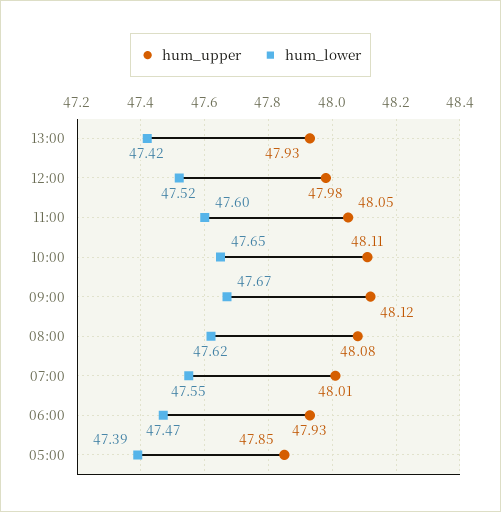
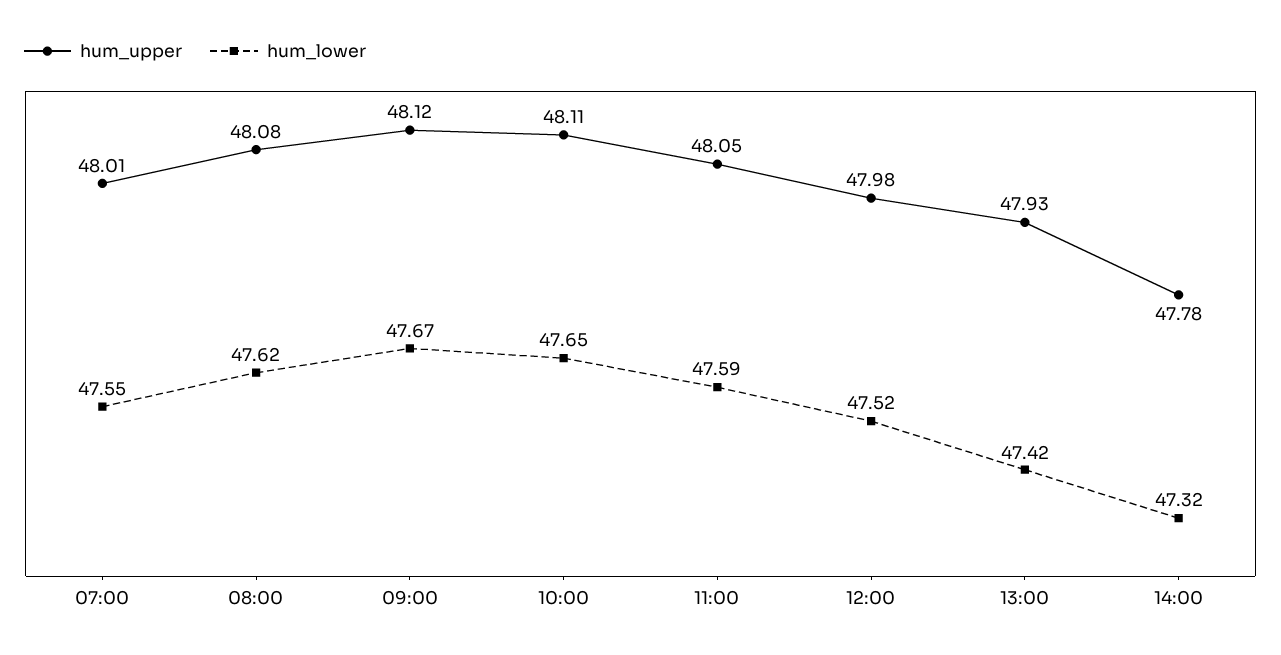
hum_lower, 11:00: 47.6 -> 47.59
hum_upper, 06:00: 47.93 -> none
hum_lower, 06:00: 47.47 -> none
hum_upper, 05:00: 47.85 -> none
hum_lower, 05:00: 47.39 -> none
hum_upper, 14:00: none -> 47.78
hum_lower, 14:00: none -> 47.32

